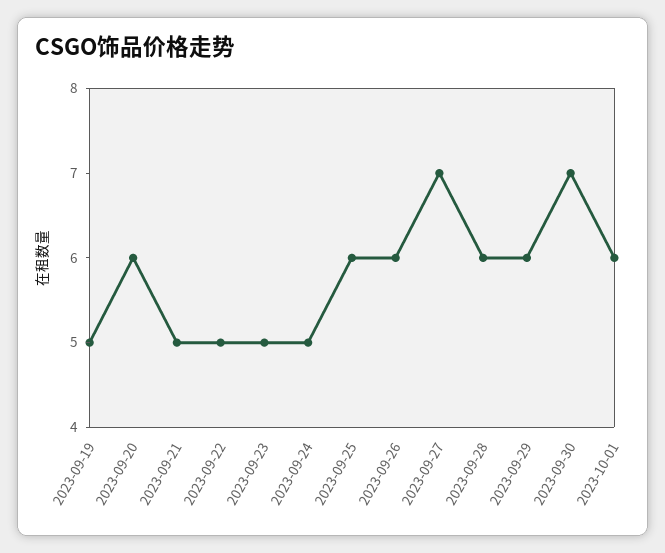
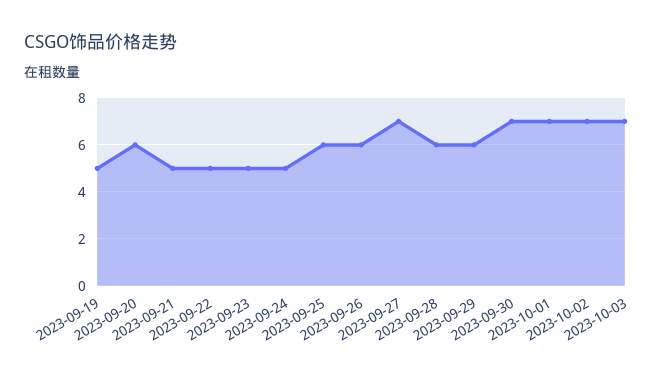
2023-10-01: 6 -> 7
2023-10-02: none -> 7
2023-10-03: none -> 7

